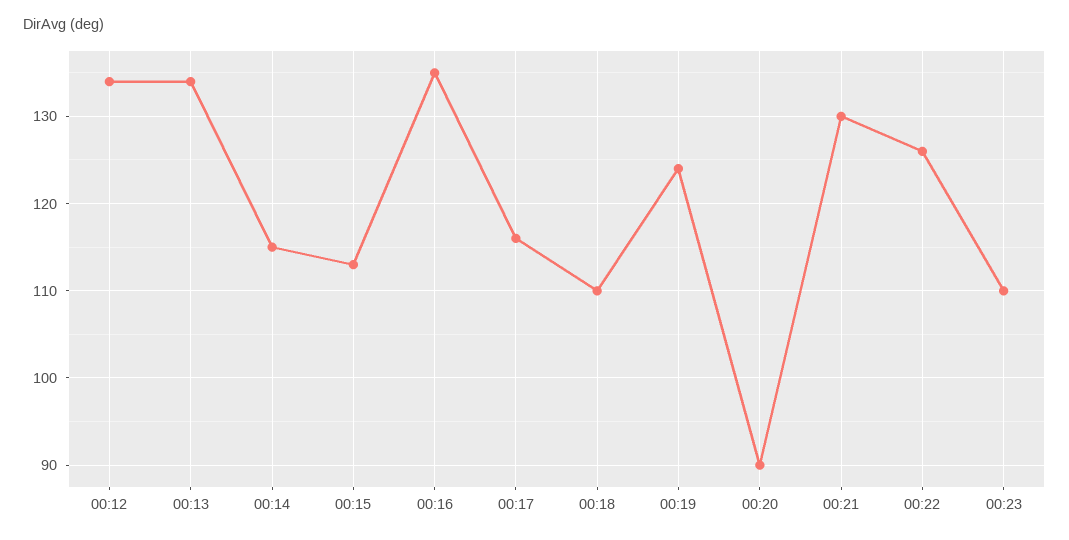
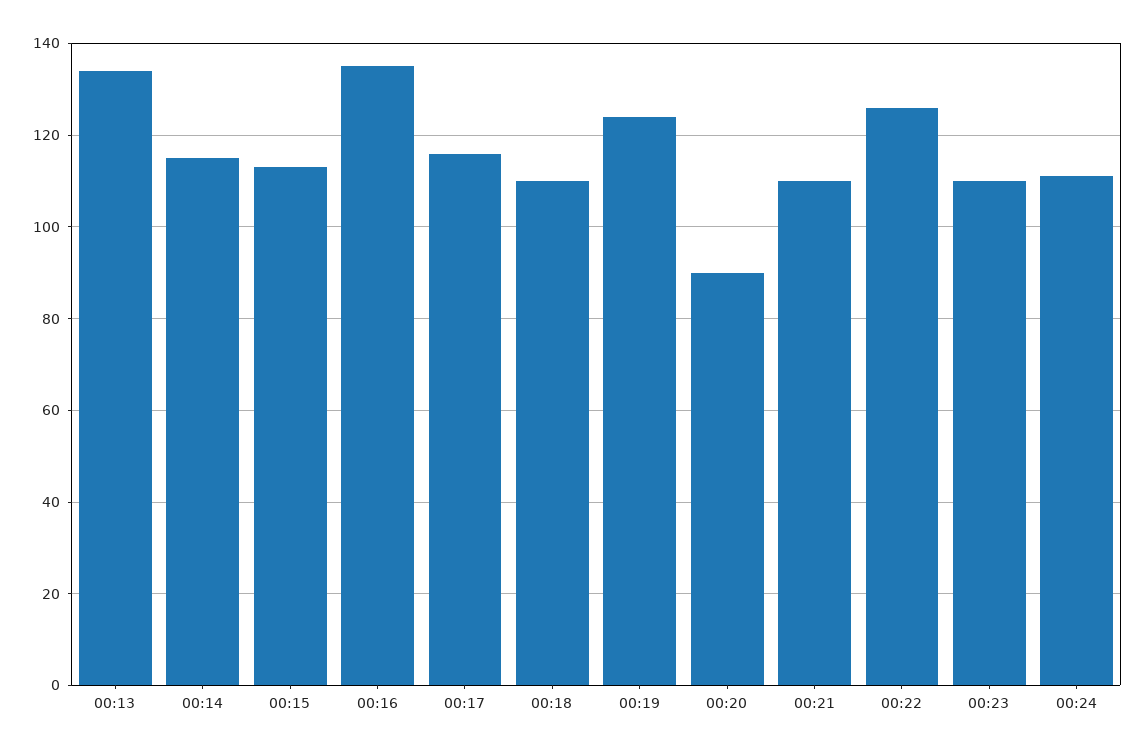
00:12: 134 -> none
00:21: 130 -> 110
00:24: none -> 110

